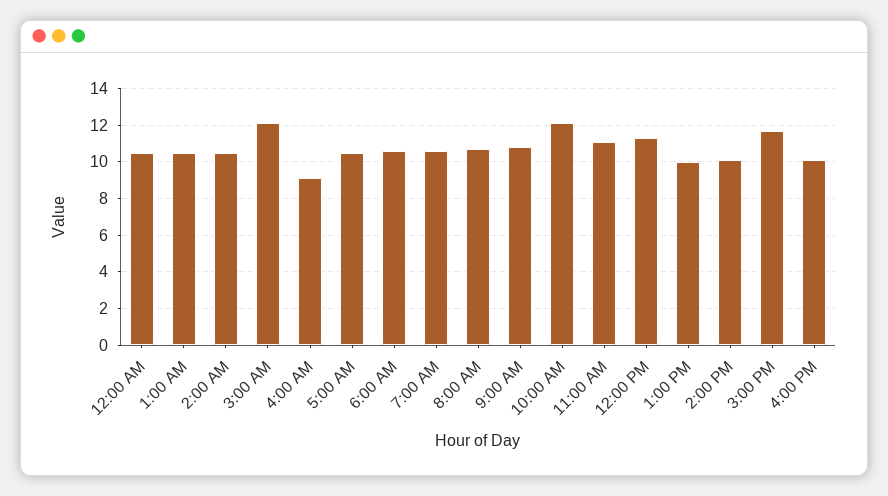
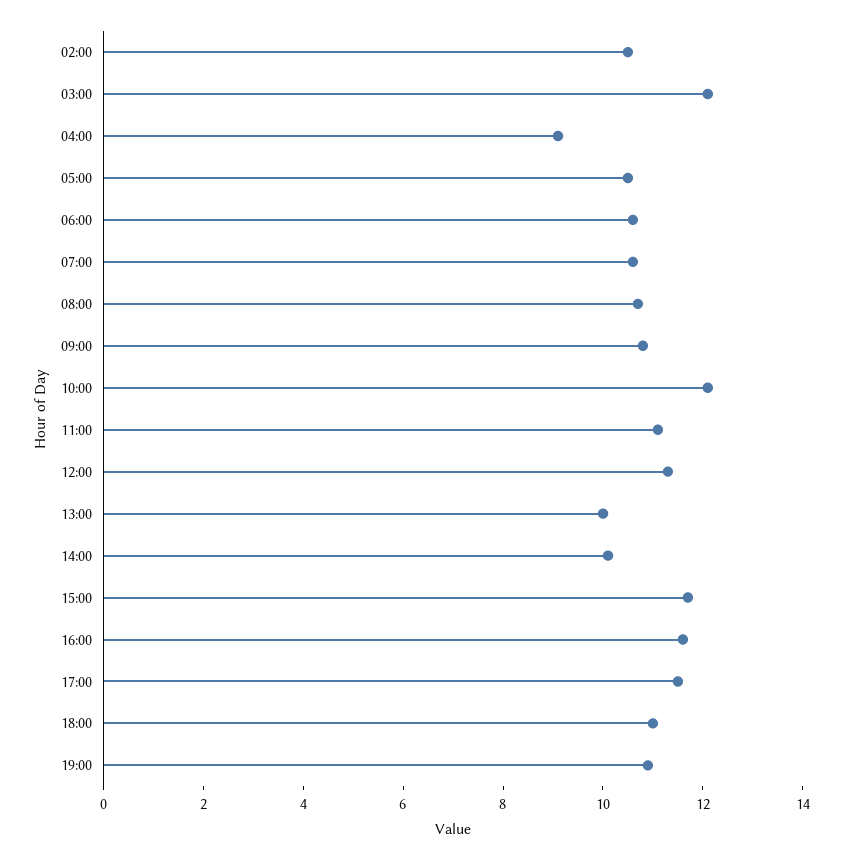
12:00 AM: 10.5 -> none
1:00 AM: 10.5 -> none
4:00 PM: 10 -> 11.5
17:00: none -> 11.5
18:00: none -> 11
19:00: none -> 11

